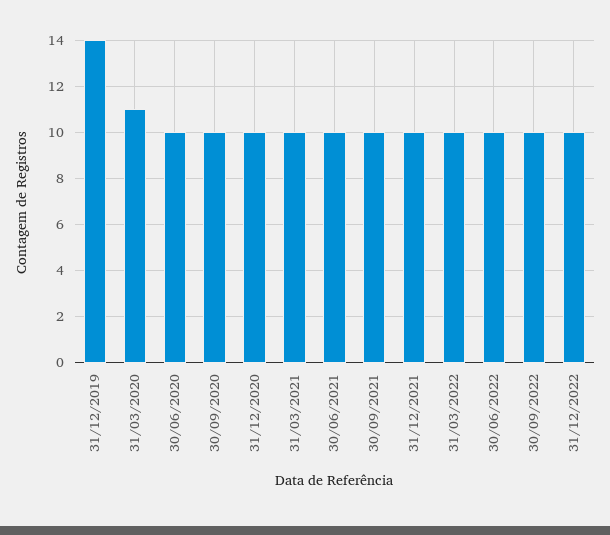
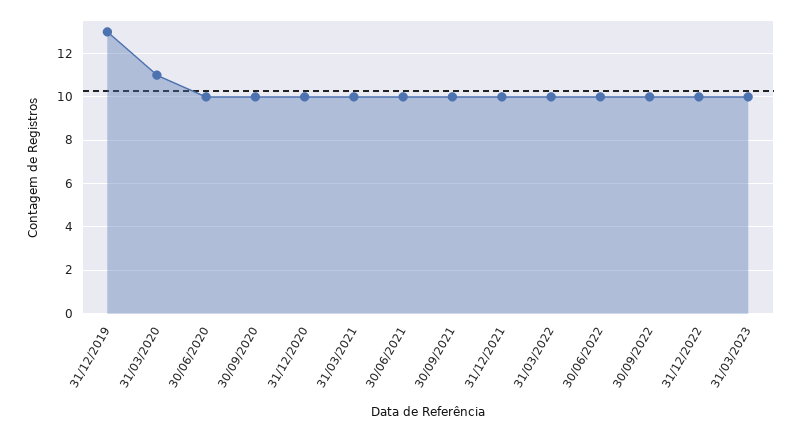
31/12/2019: 14 -> 13
31/03/2023: none -> 10

